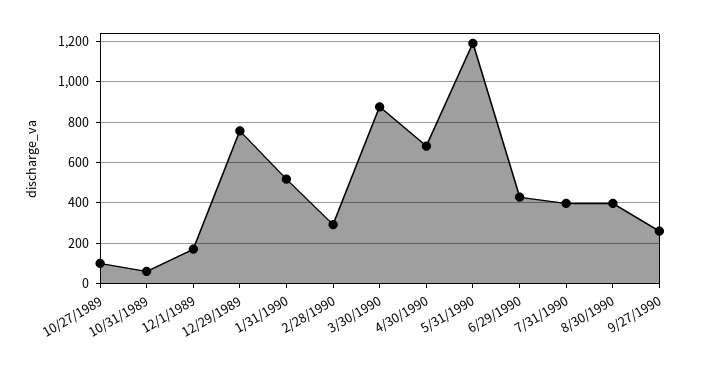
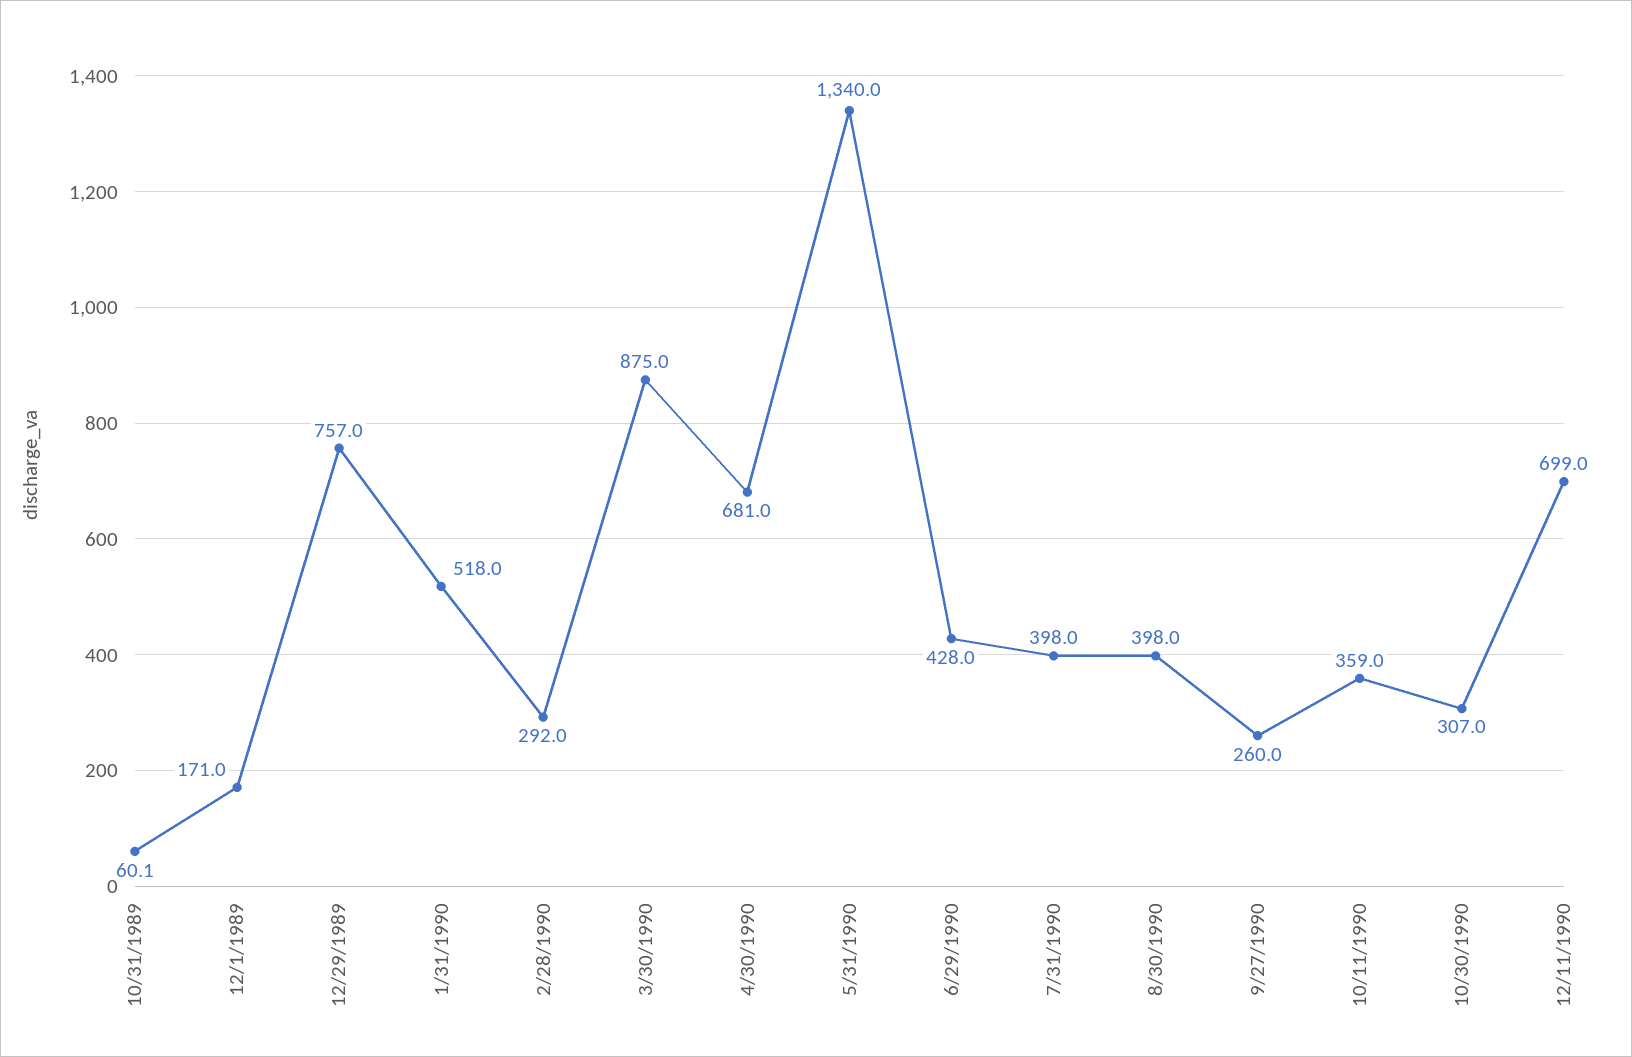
10/27/1989: 100 -> none
5/31/1990: 1200 -> 1340
10/11/1990: none -> 359
10/30/1990: none -> 307
12/11/1990: none -> 699

